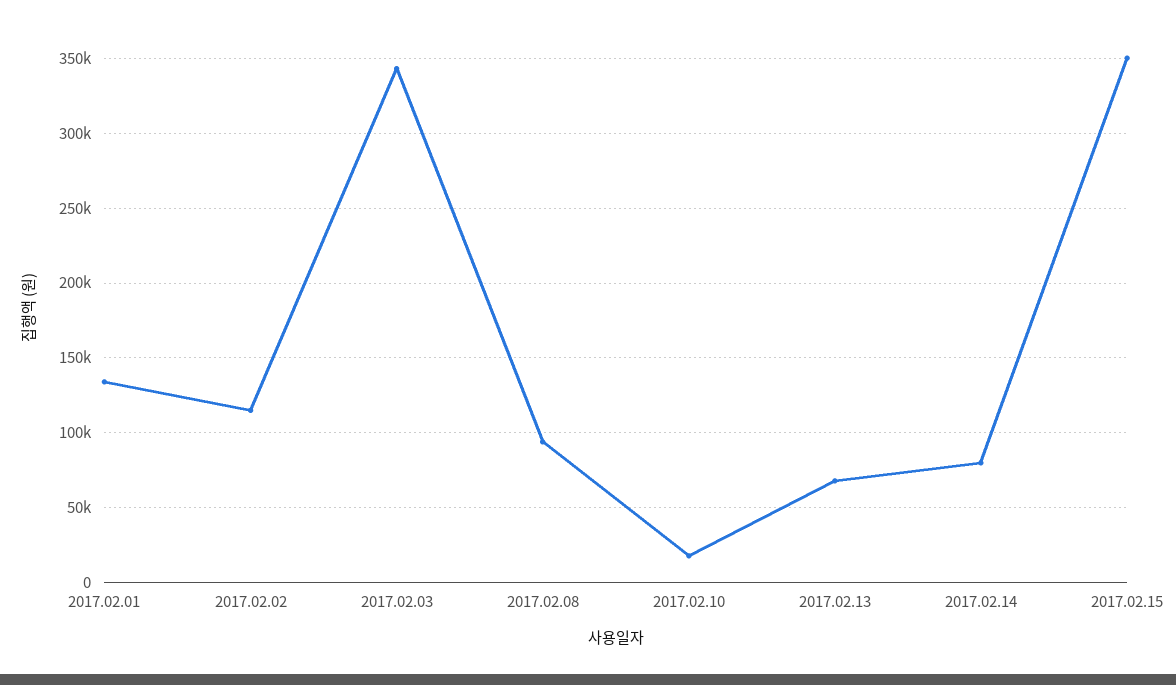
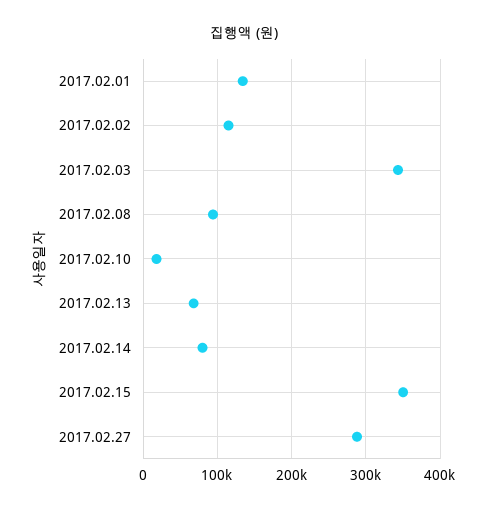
2017.02.27: none -> 290000

